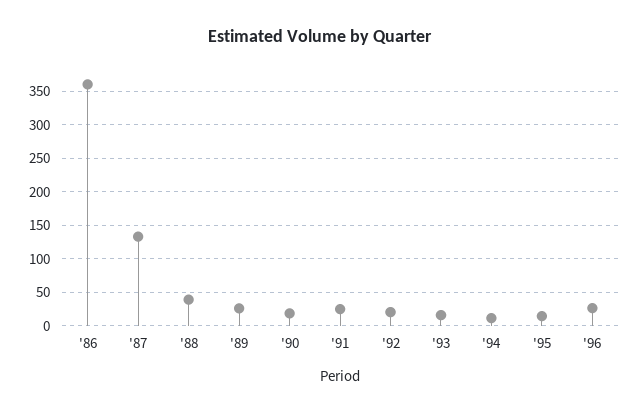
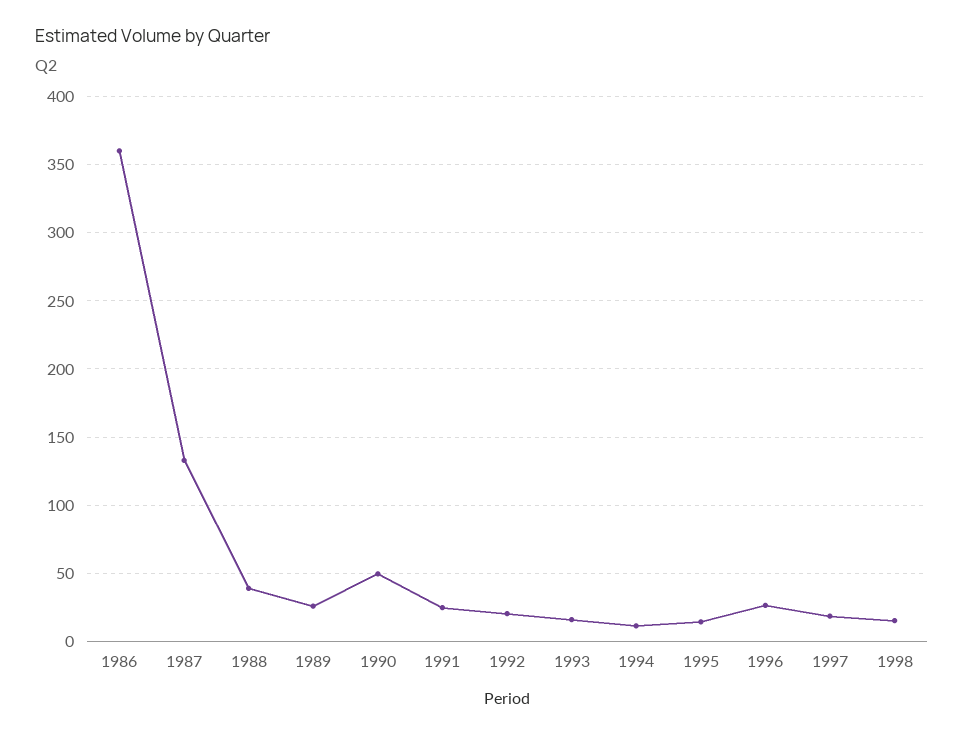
'90: 20 -> 50
1997: none -> 20
1998: none -> 15

